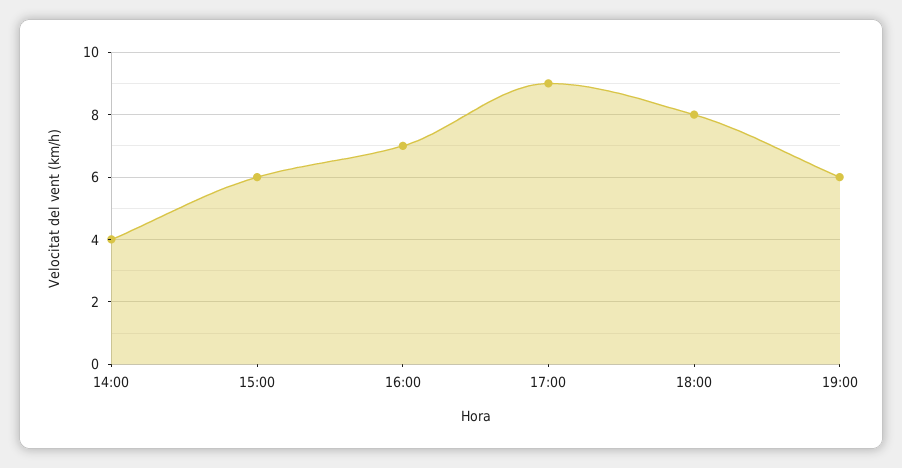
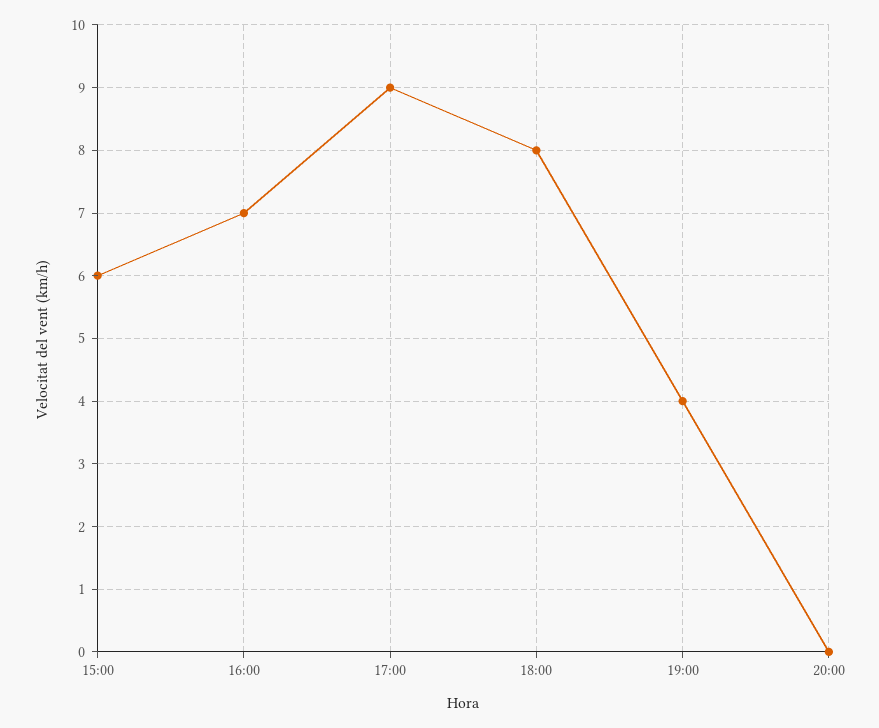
14:00: 4 -> none
19:00: 6 -> 4
20:00: none -> 0

